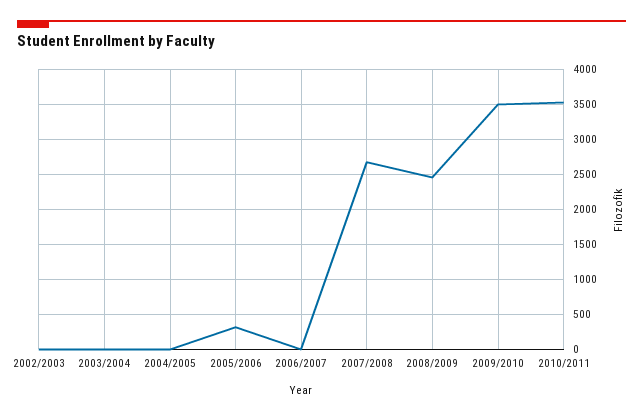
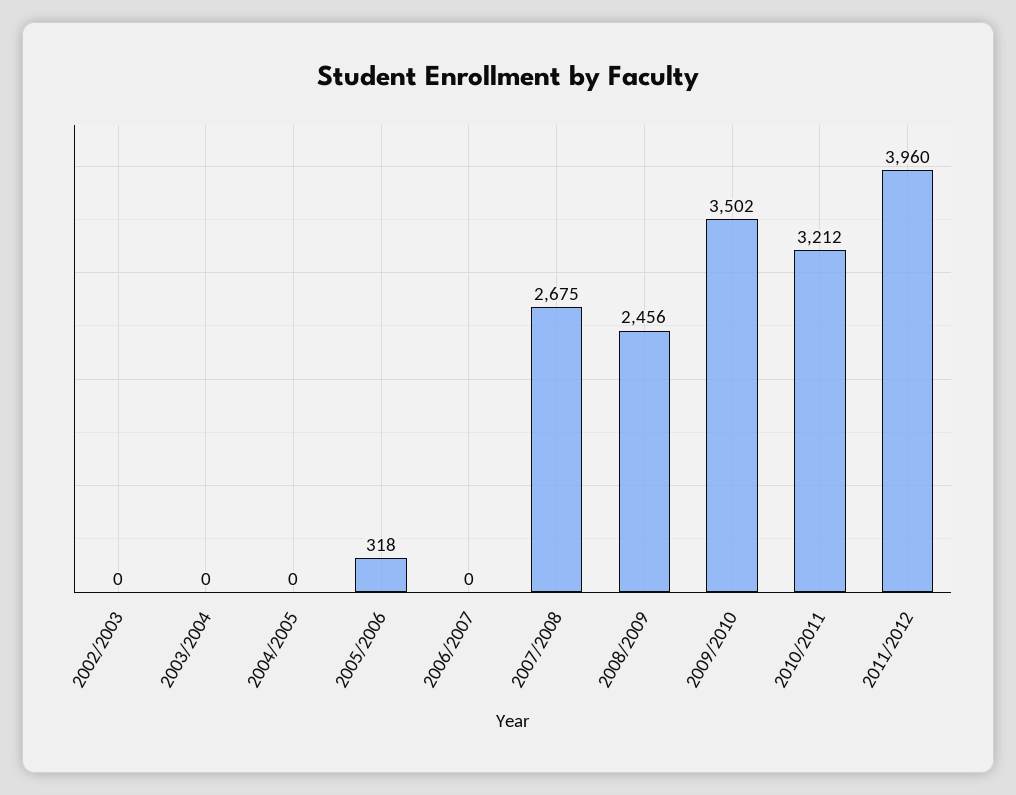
2010/2011: 3500 -> 3212
2011/2012: none -> 3960

